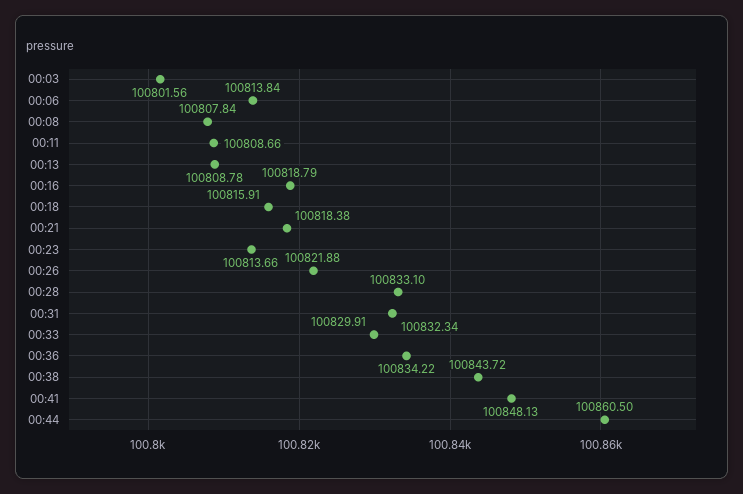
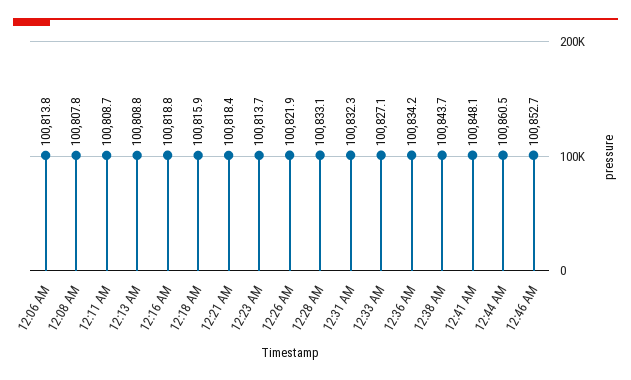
00:03: 100801.56 -> none
00:33: 100829.91 -> 100827.1
12:46 AM: none -> 100852.7

